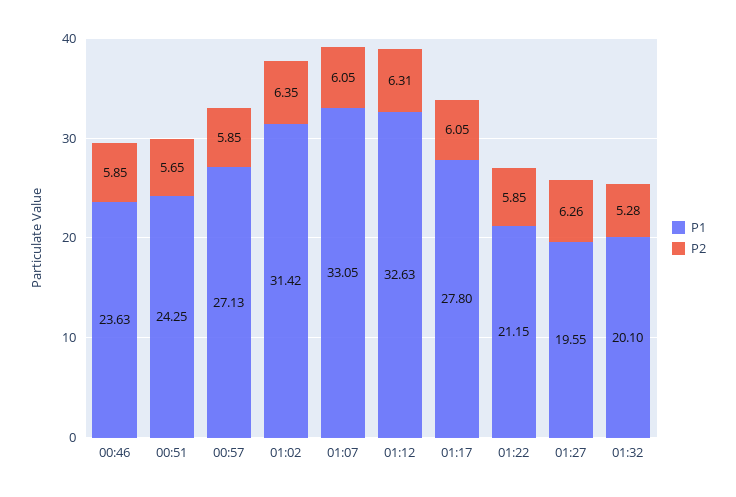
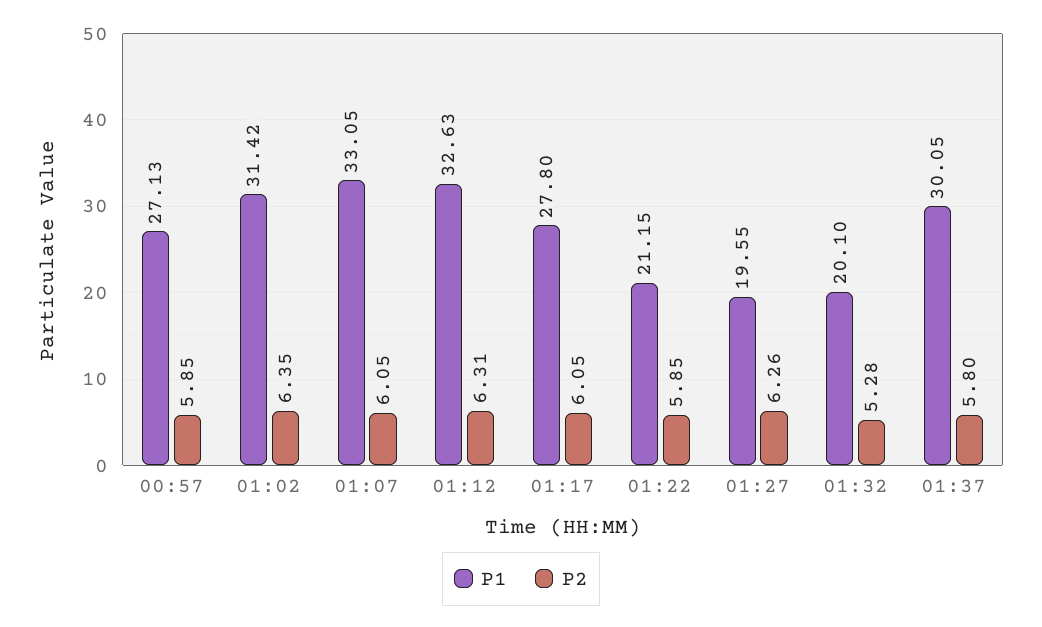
P1, 00:46: 23.63 -> none
P2, 00:46: 5.85 -> none
P1, 00:51: 24.25 -> none
P2, 00:51: 5.65 -> none
P1, 01:37: none -> 30.05
P2, 01:37: none -> 5.8

